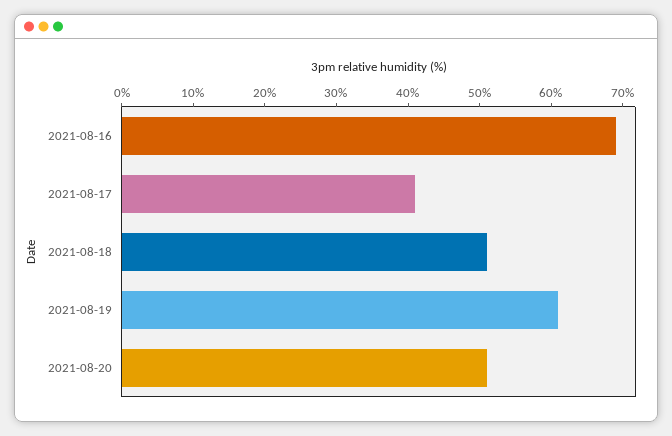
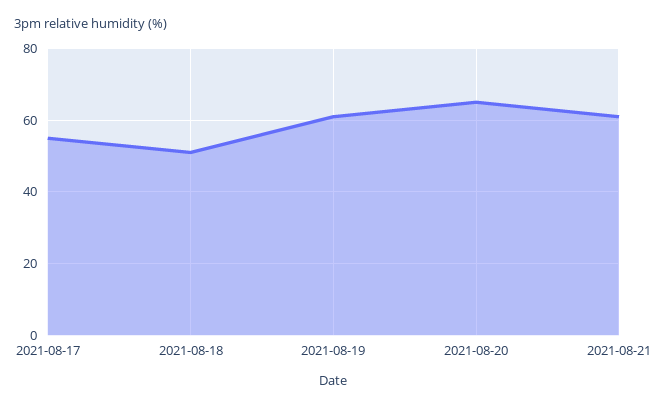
2021-08-16: 70 -> none
2021-08-17: 40 -> 55
2021-08-20: 50 -> 65
2021-08-21: none -> 60

